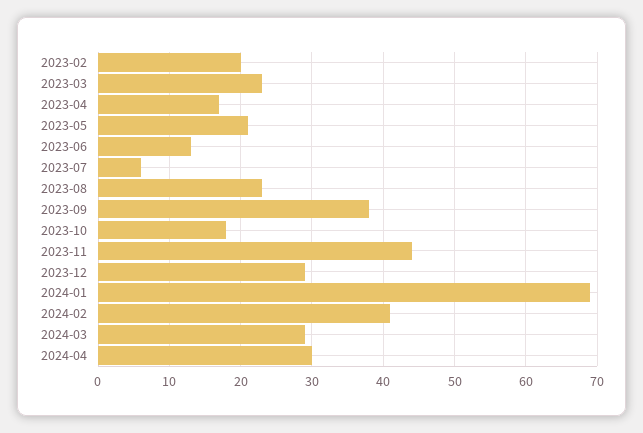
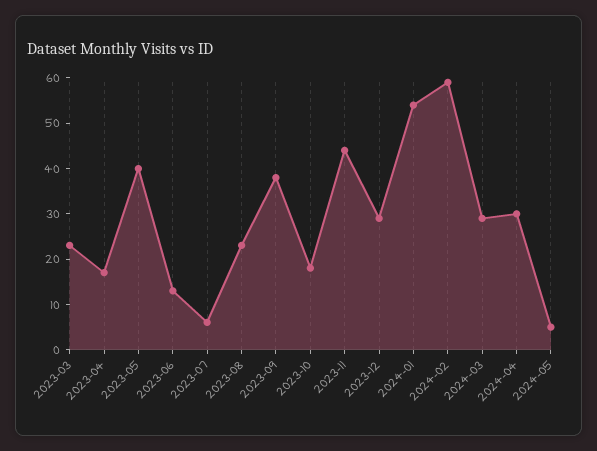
2023-02: 20 -> none
2023-05: 21 -> 40
2024-01: 69 -> 55
2024-02: 41 -> 60
2024-05: none -> 5

